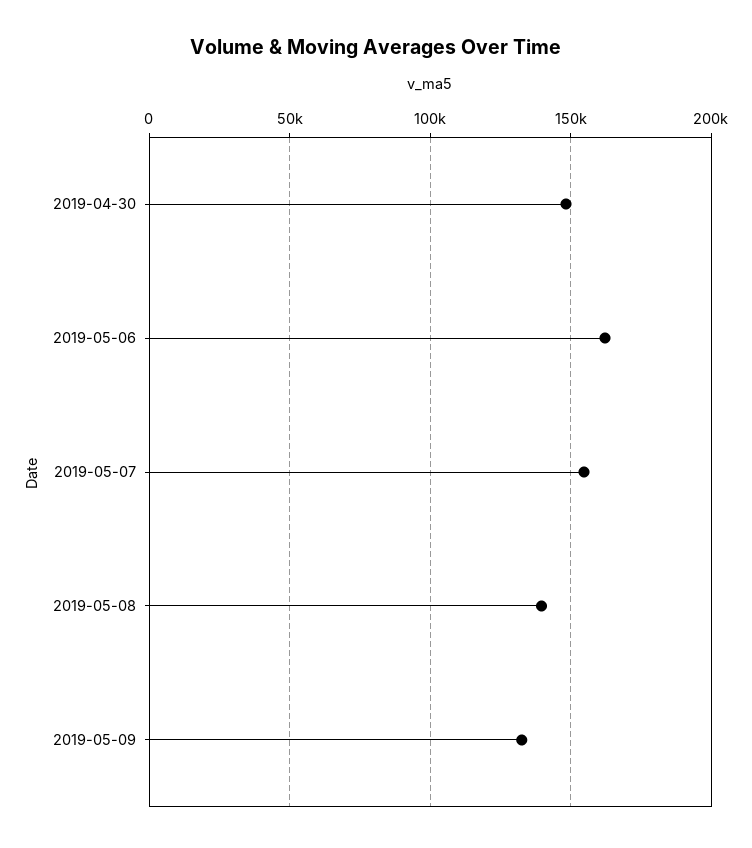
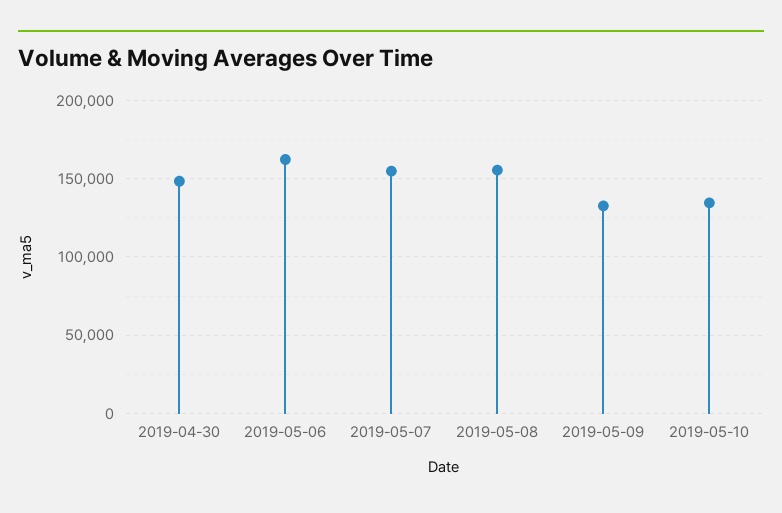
2019-05-08: 140000 -> 155000
2019-05-10: none -> 135000

